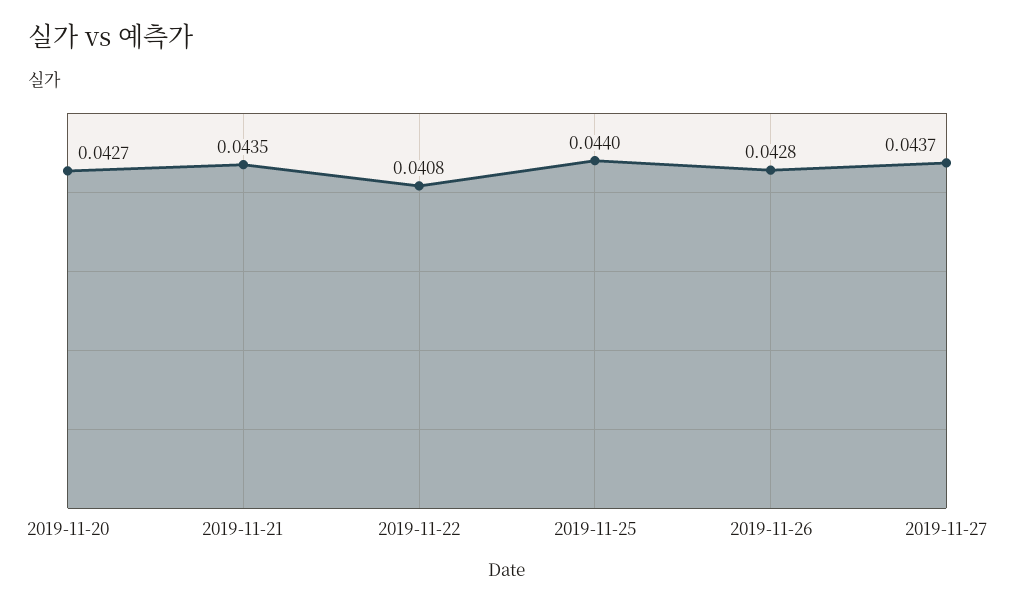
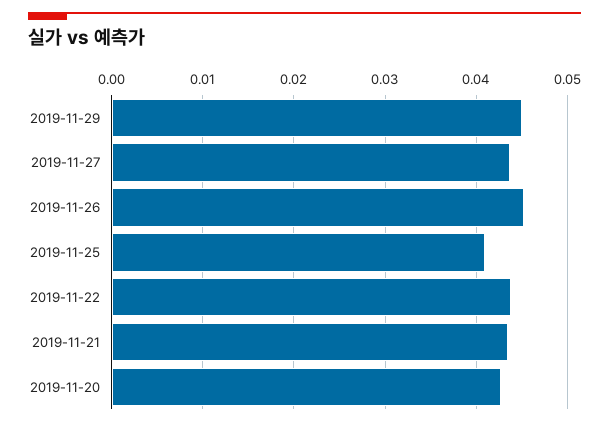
2019-11-22: 0.0408 -> 0.044
2019-11-25: 0.044 -> 0.041
2019-11-26: 0.0428 -> 0.045
2019-11-29: none -> 0.045

